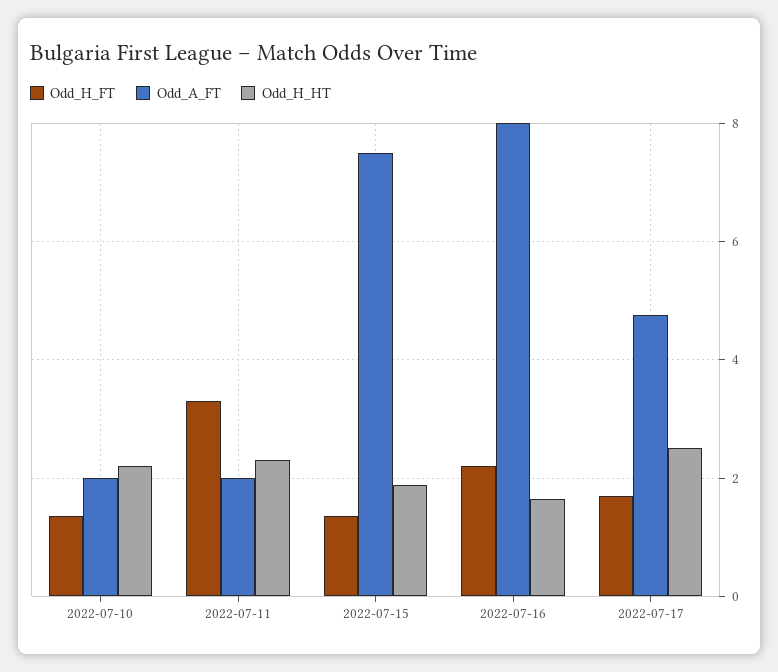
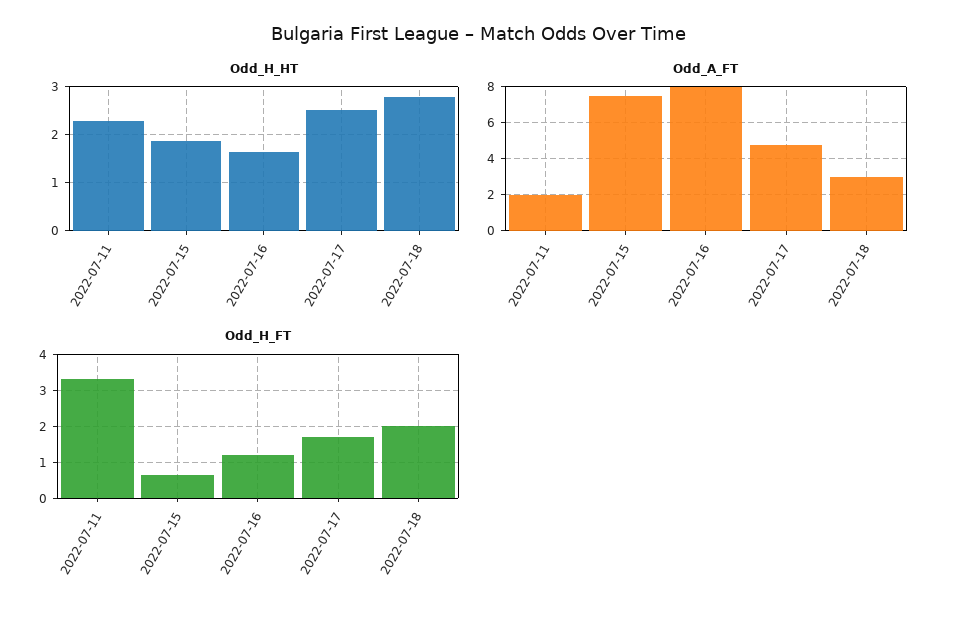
Odd_H_FT, 2022-07-10: 1.4 -> none
Odd_A_FT, 2022-07-10: 2 -> none
Odd_H_HT, 2022-07-10: 2.2 -> none
Odd_H_FT, 2022-07-15: 1.4 -> 0.6
Odd_H_FT, 2022-07-16: 2.2 -> 1.2
Odd_H_HT, 2022-07-18: none -> 2.8
Odd_A_FT, 2022-07-18: none -> 3
Odd_H_FT, 2022-07-18: none -> 2

